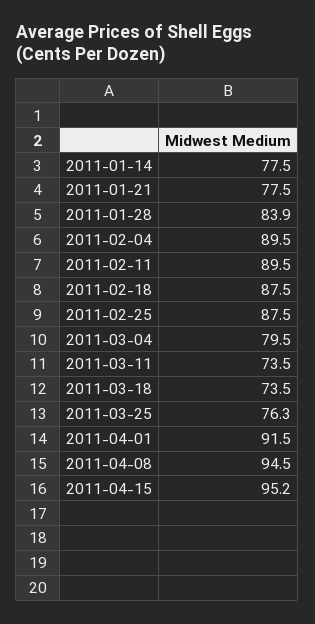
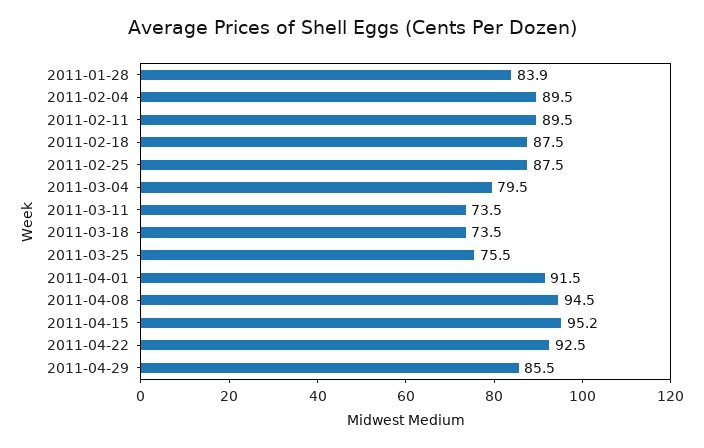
2011-01-14: 77.5 -> none
2011-01-21: 77.5 -> none
2011-03-25: 76.3 -> 75.5
2011-04-22: none -> 92.5
2011-04-29: none -> 85.5

